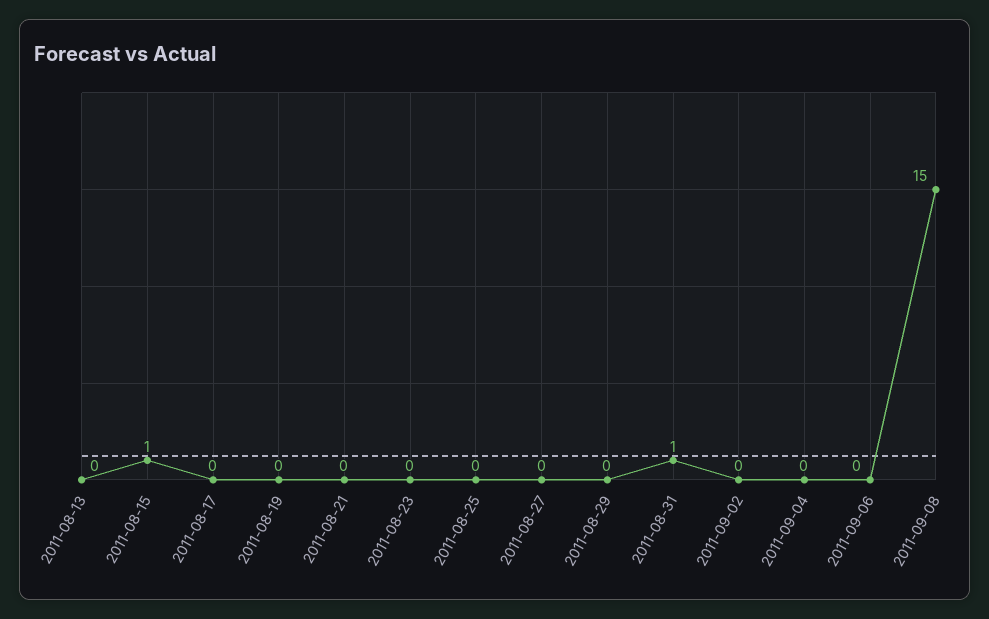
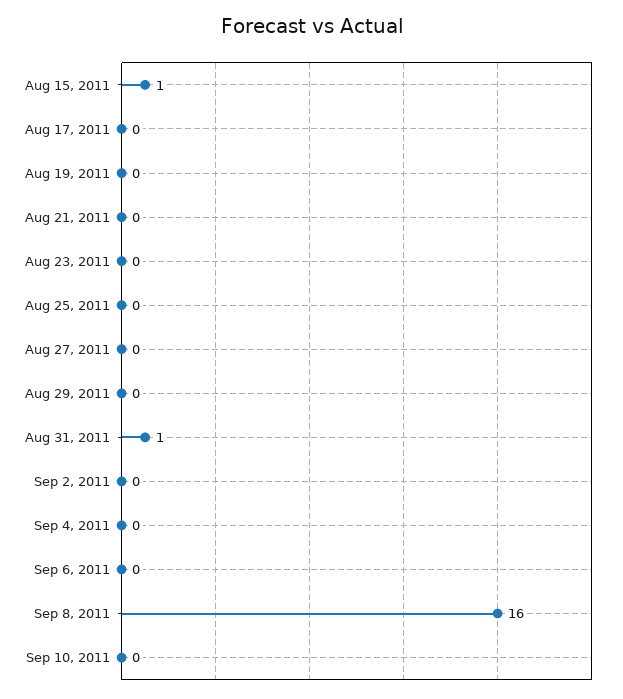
2011-08-13: 0 -> none
2011-09-08: 15 -> 16
Sep 10, 2011: none -> 0

